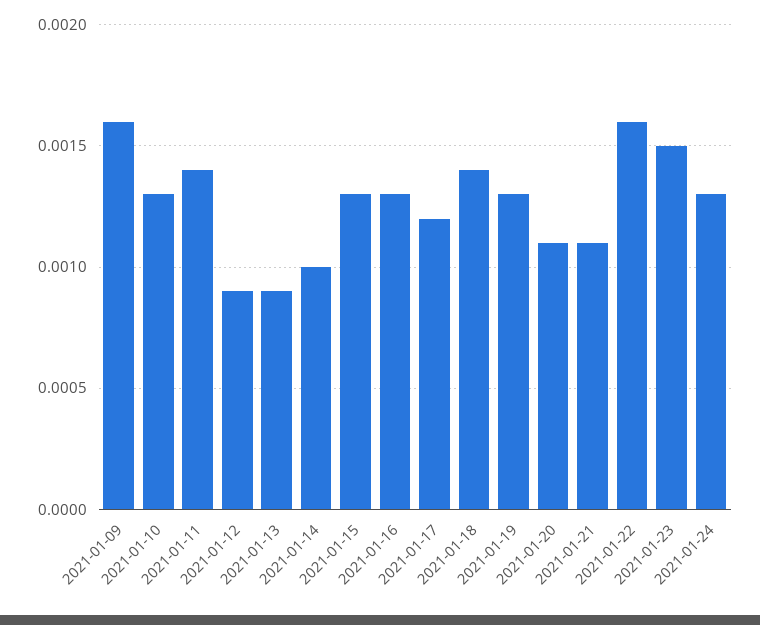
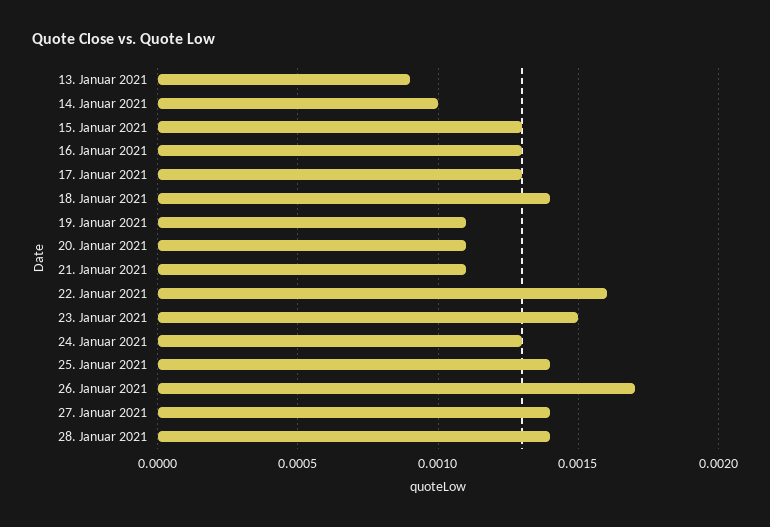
2021-01-09: 0.0016 -> none
2021-01-10: 0.0013 -> none
2021-01-11: 0.0014 -> none
2021-01-12: 0.0009 -> none
2021-01-17: 0.0012 -> 0.0013
2021-01-19: 0.0013 -> 0.0011
25. Januar 2021: none -> 0.0014
26. Januar 2021: none -> 0.0017
27. Januar 2021: none -> 0.0014
28. Januar 2021: none -> 0.0014

